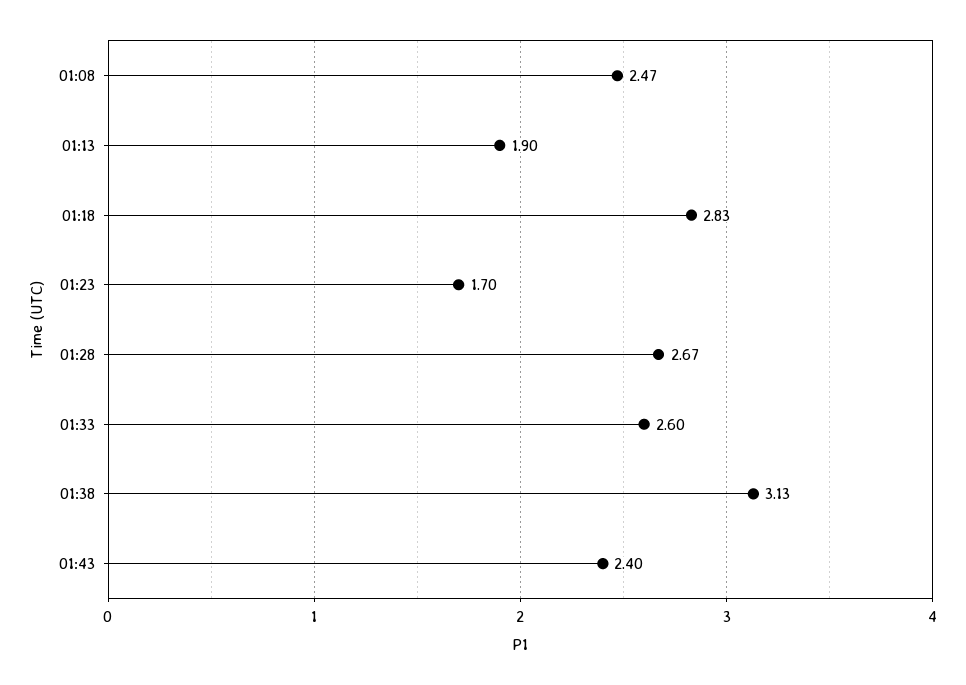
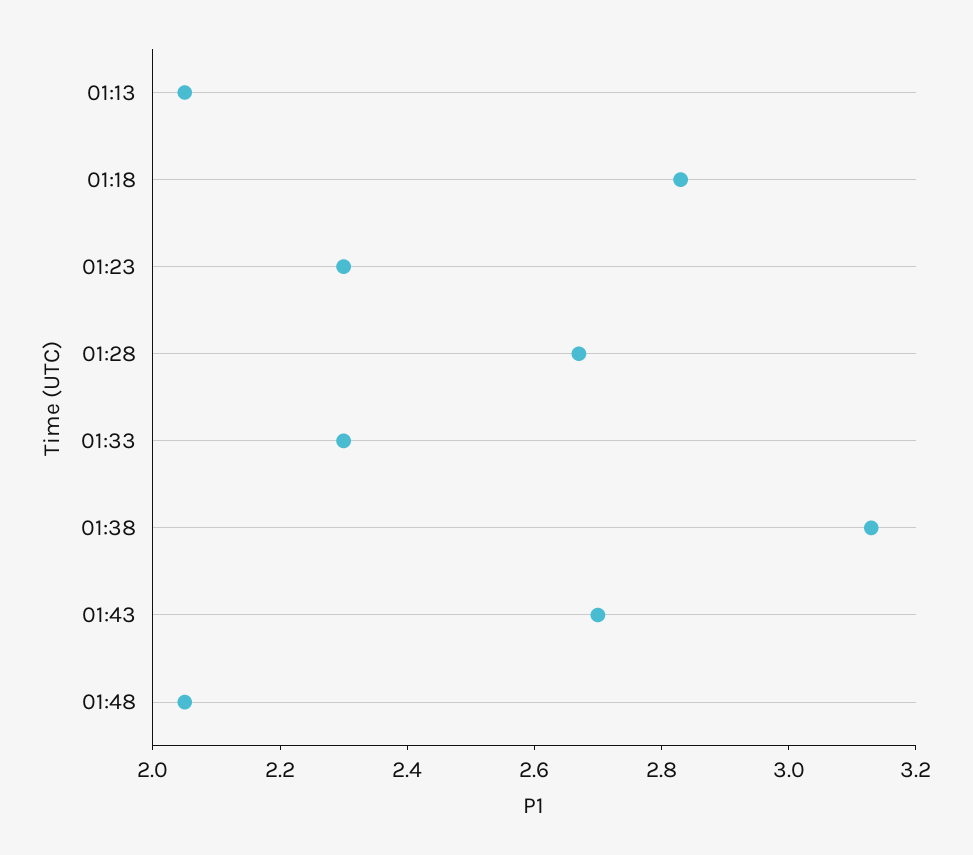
01:08: 2.47 -> none
01:13: 1.9 -> 2.05
01:23: 1.7 -> 2.3
01:33: 2.6 -> 2.3
01:43: 2.4 -> 2.7
01:48: none -> 2.05

